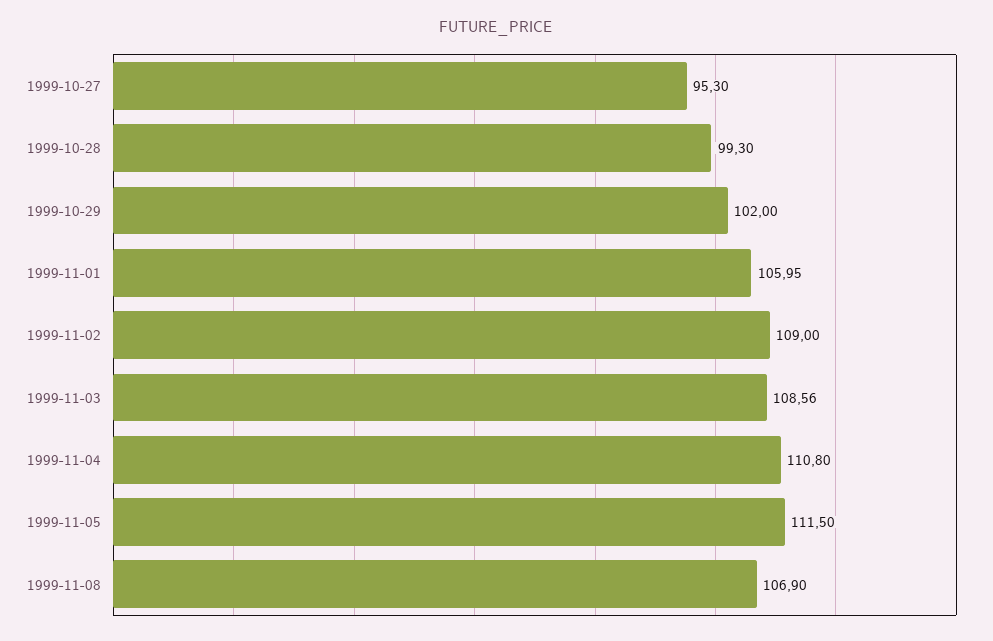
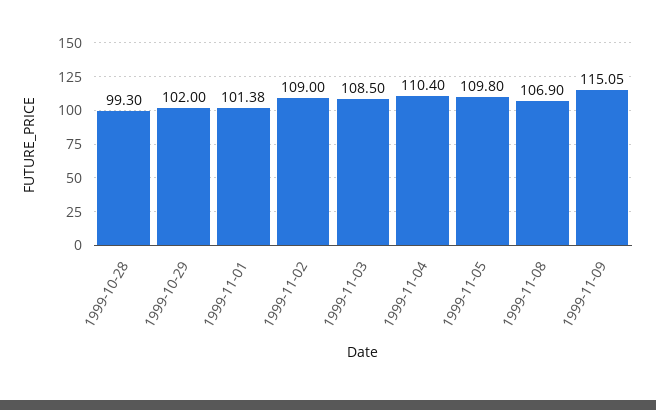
1999-10-27: 95.3 -> none
1999-11-01: 105.95 -> 101.38
1999-11-03: 108.56 -> 108.5
1999-11-04: 110.8 -> 110.4
1999-11-05: 111.5 -> 109.8
1999-11-09: none -> 115.05

